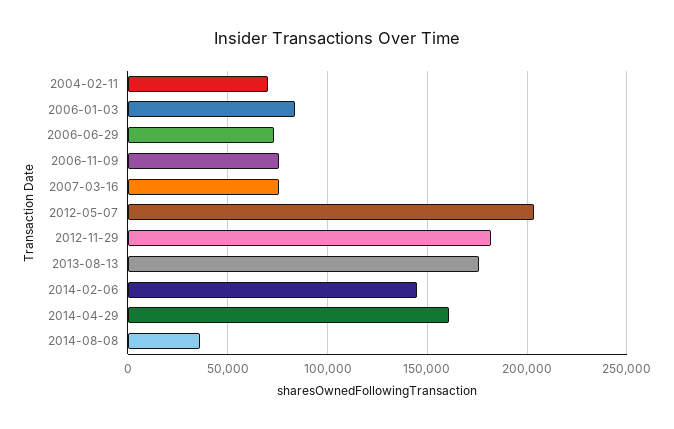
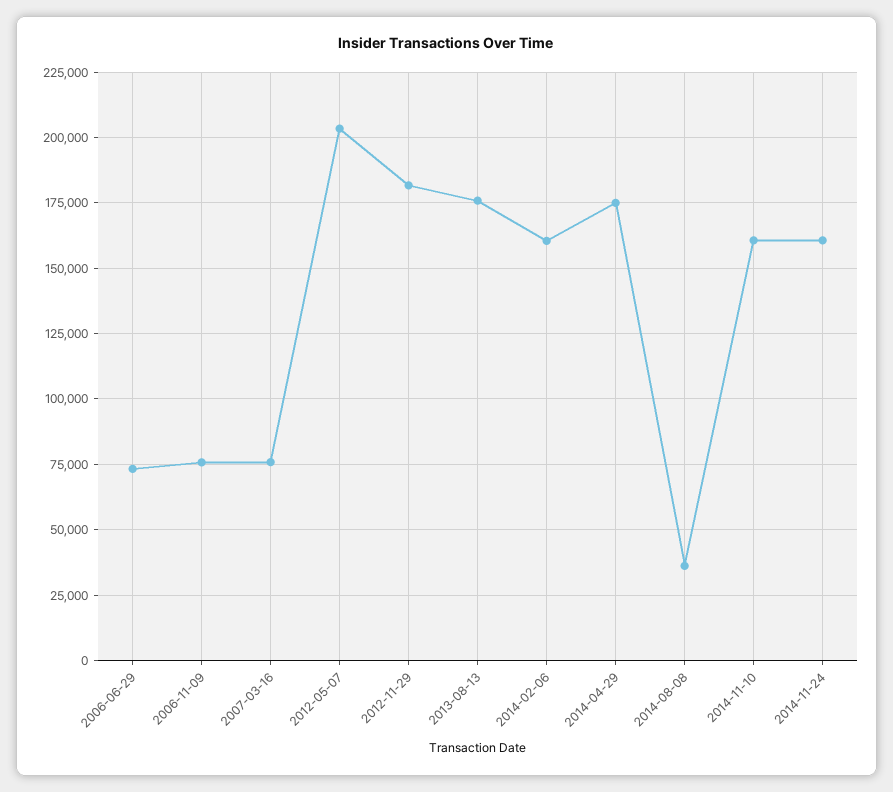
2004-02-11: 70000 -> none
2006-01-03: 85000 -> none
2014-02-06: 145000 -> 160000
2014-04-29: 160000 -> 175000
2014-11-10: none -> 160000
2014-11-24: none -> 160000

